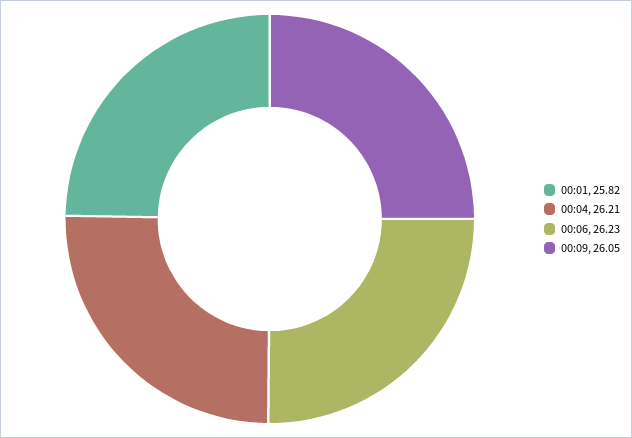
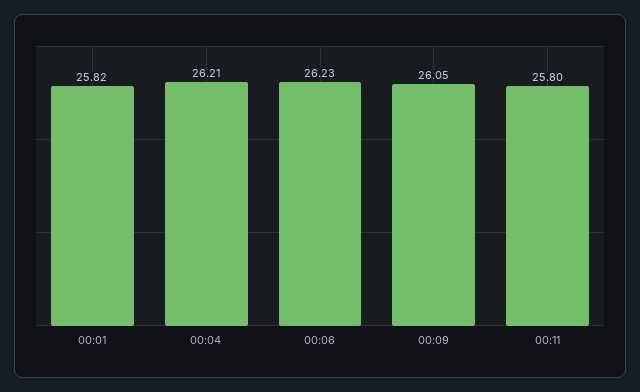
00:11: none -> 25.8

